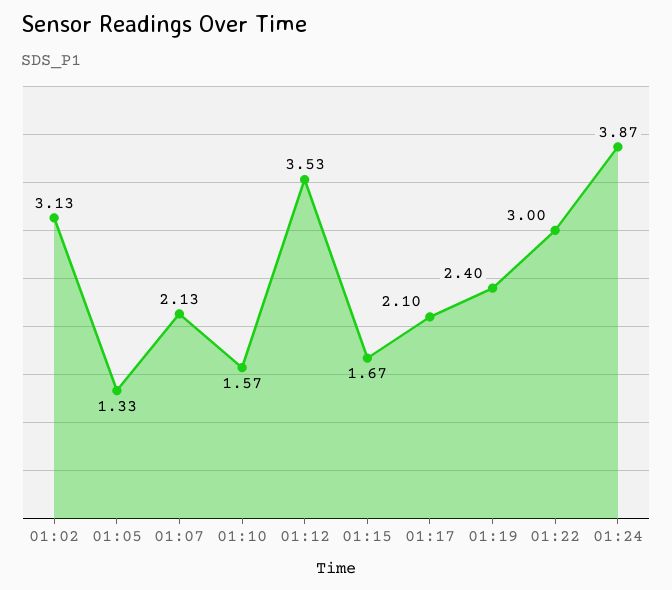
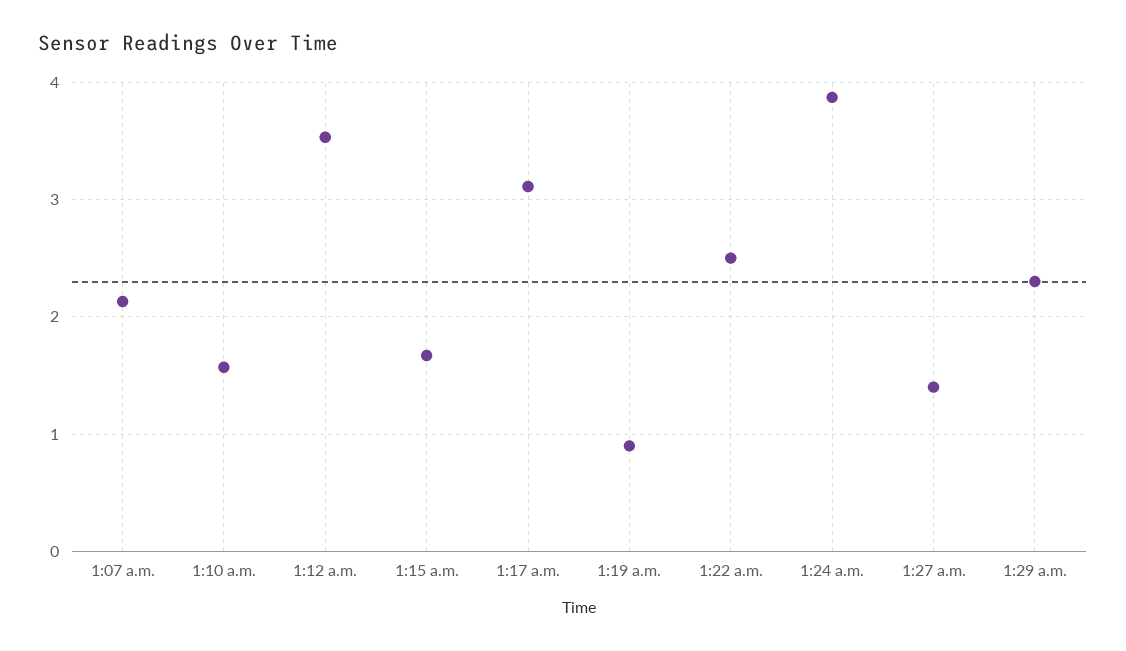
01:02: 3.13 -> none
01:05: 1.33 -> none
01:17: 2.1 -> 3.1
01:19: 2.4 -> 0.9
01:22: 3 -> 2.5
1:27 a.m.: none -> 1.4
1:29 a.m.: none -> 2.3

